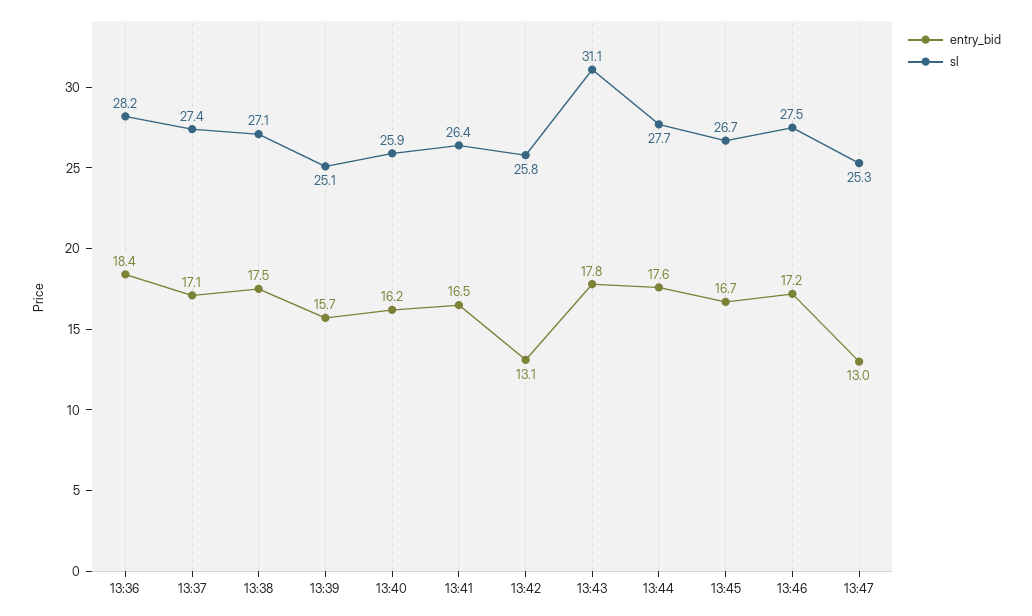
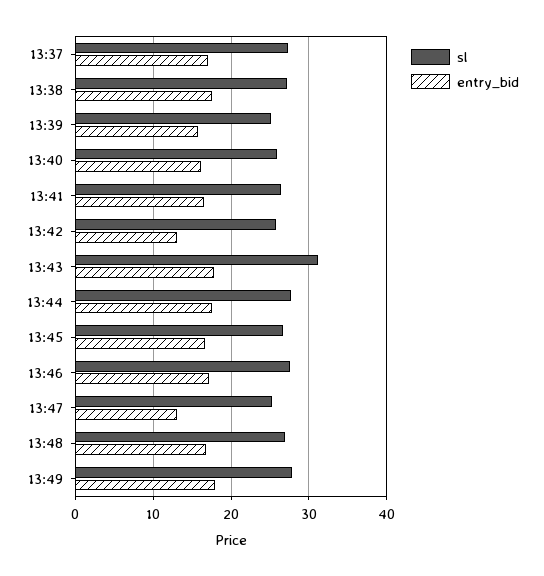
entry_bid, 13:36: 18.4 -> none
sl, 13:36: 28.2 -> none
sl, 13:48: none -> 27
entry_bid, 13:48: none -> 17
sl, 13:49: none -> 28
entry_bid, 13:49: none -> 18

